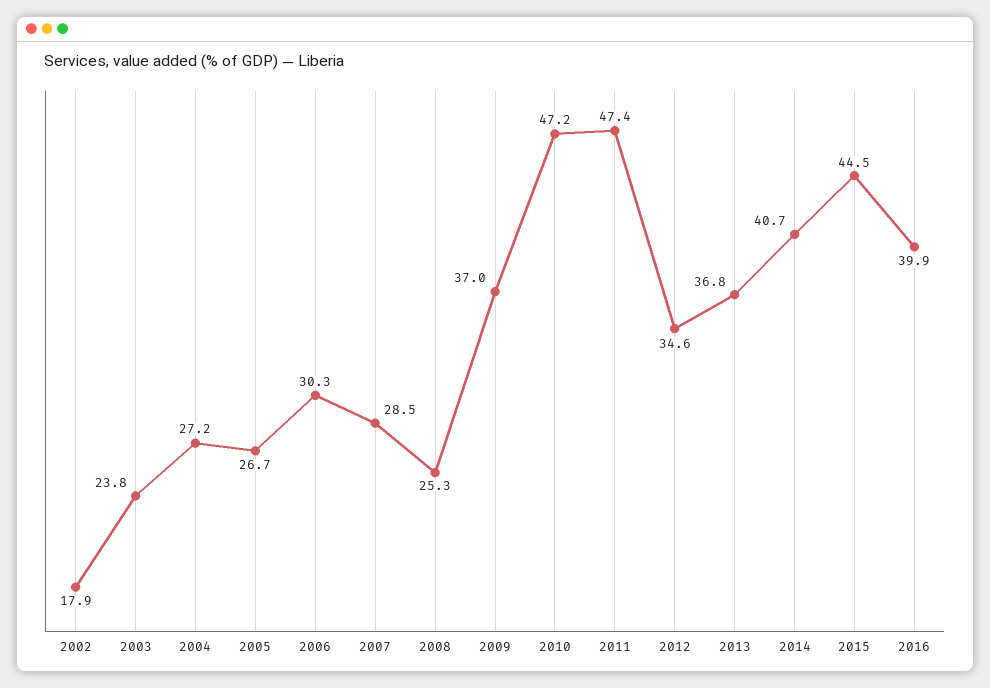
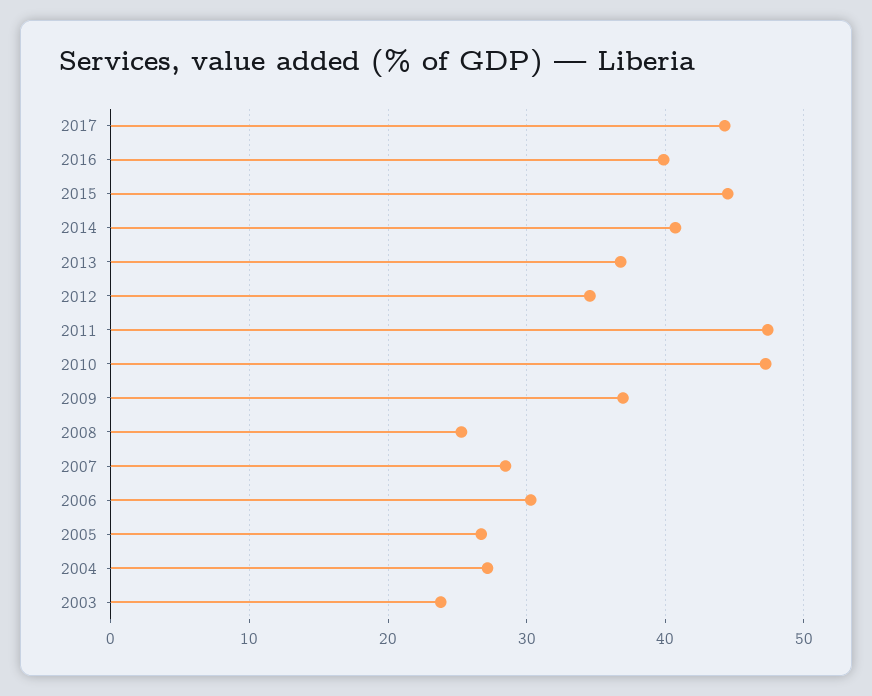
2002: 17.9 -> none
2017: none -> 44

